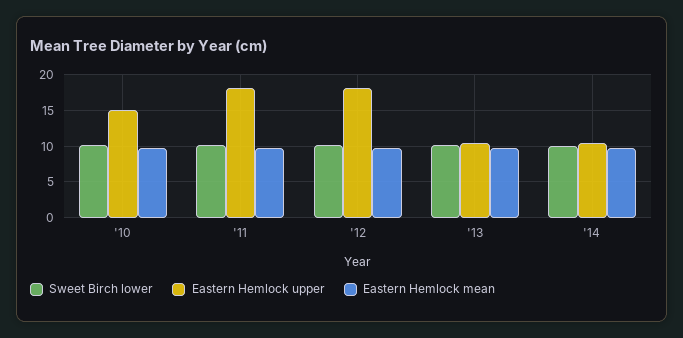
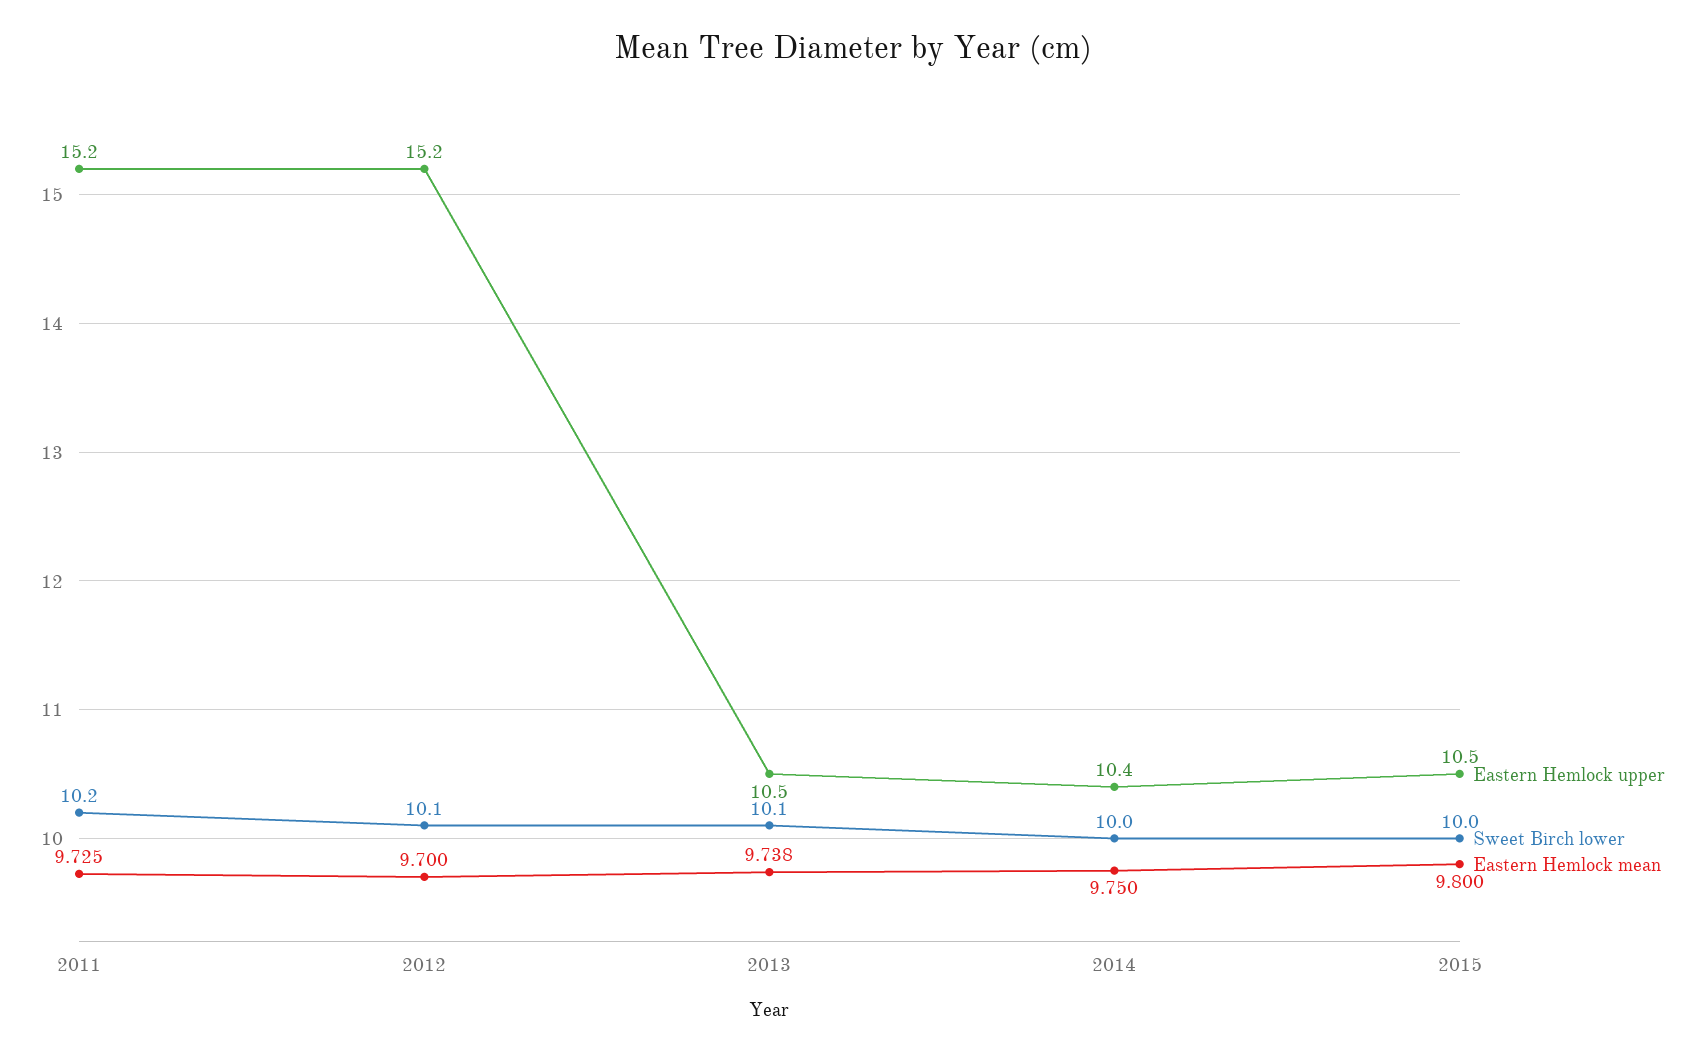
Sweet Birch lower, '10: 10 -> none
Eastern Hemlock upper, '10: 15 -> none
Eastern Hemlock mean, '10: 10 -> none
Eastern Hemlock upper, '11: 18 -> 15.2
Eastern Hemlock upper, '12: 18 -> 15.2
Eastern Hemlock upper, 2015: none -> 10.5
Sweet Birch lower, 2015: none -> 10
Eastern Hemlock mean, 2015: none -> 9.8

